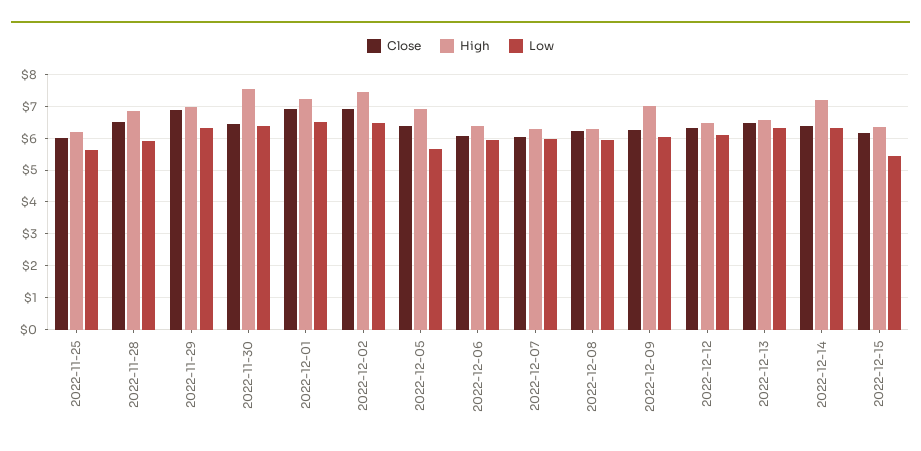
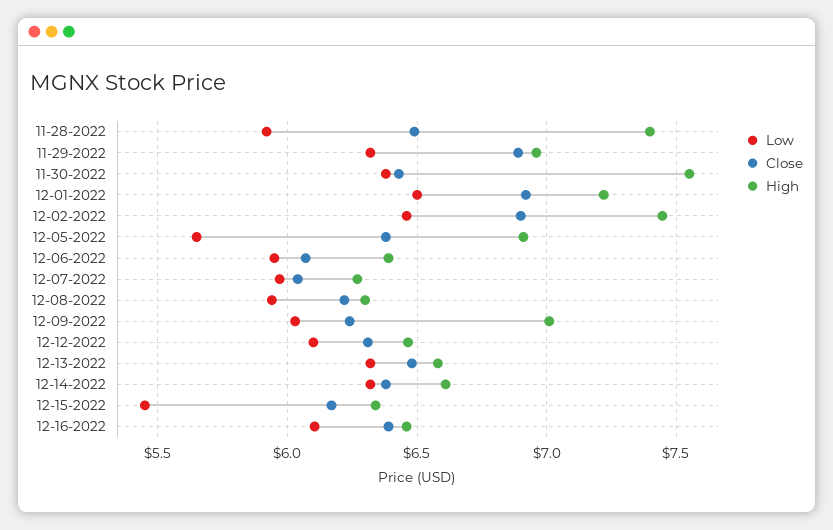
Close, 2022-11-25: 6 -> none
High, 2022-11-25: 6.2 -> none
Low, 2022-11-25: 5.6 -> none
High, 2022-11-28: 6.8 -> 7.4
High, 2022-12-14: 7.2 -> 6.6
Low, 12-16-2022: none -> 6.1
Close, 12-16-2022: none -> 6.4
High, 12-16-2022: none -> 6.45

